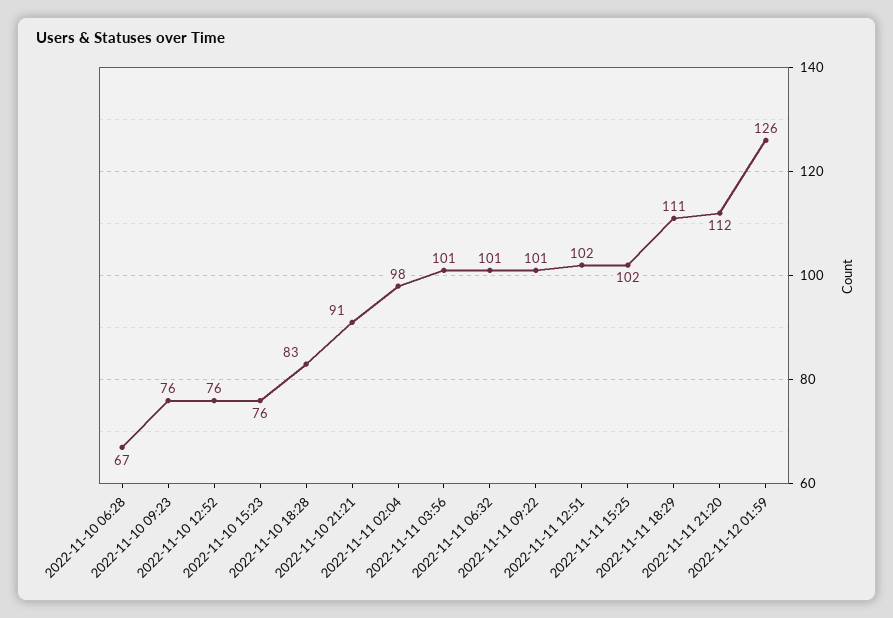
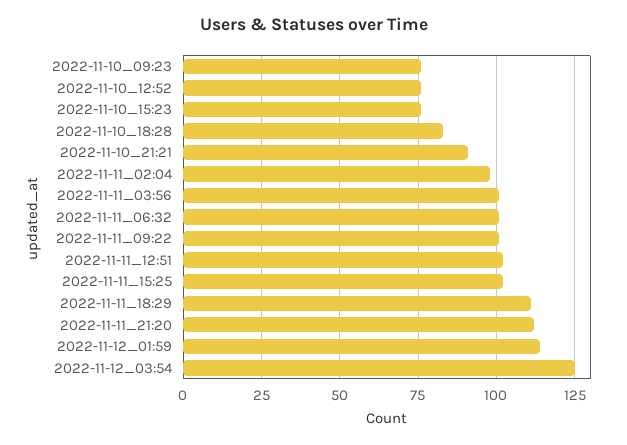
2022-11-10 06:28: 67 -> none
2022-11-12 01:59: 126 -> 115
2022-11-12_03:54: none -> 125

